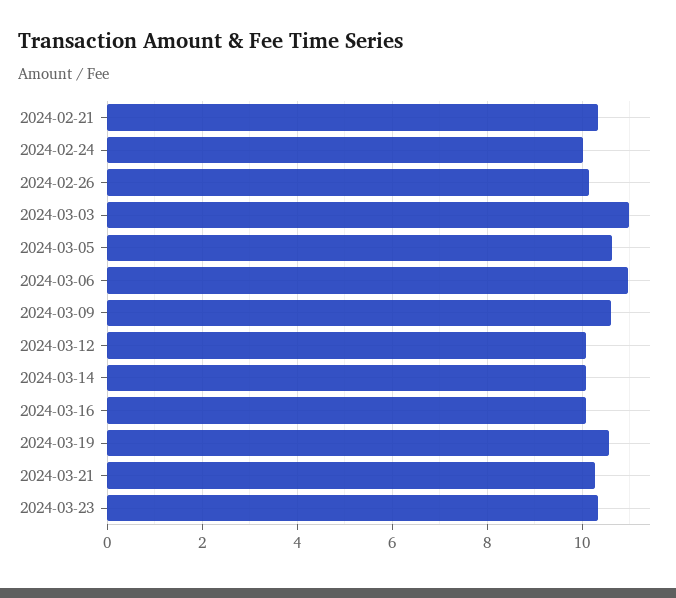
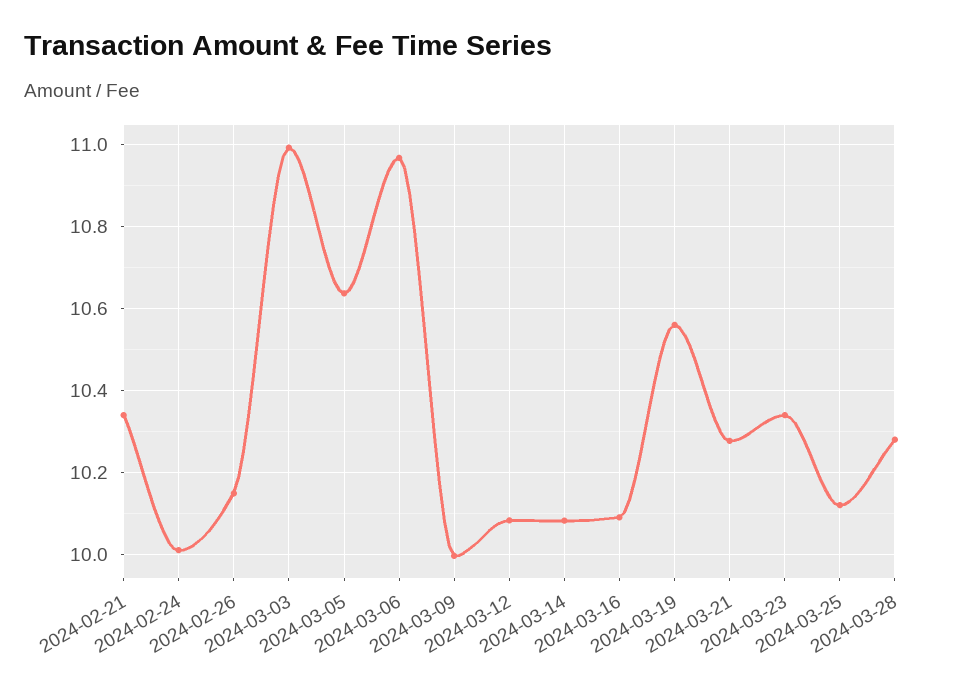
2024-03-09: 10.6 -> 10
2024-03-25: none -> 10.12
2024-03-28: none -> 10.28

